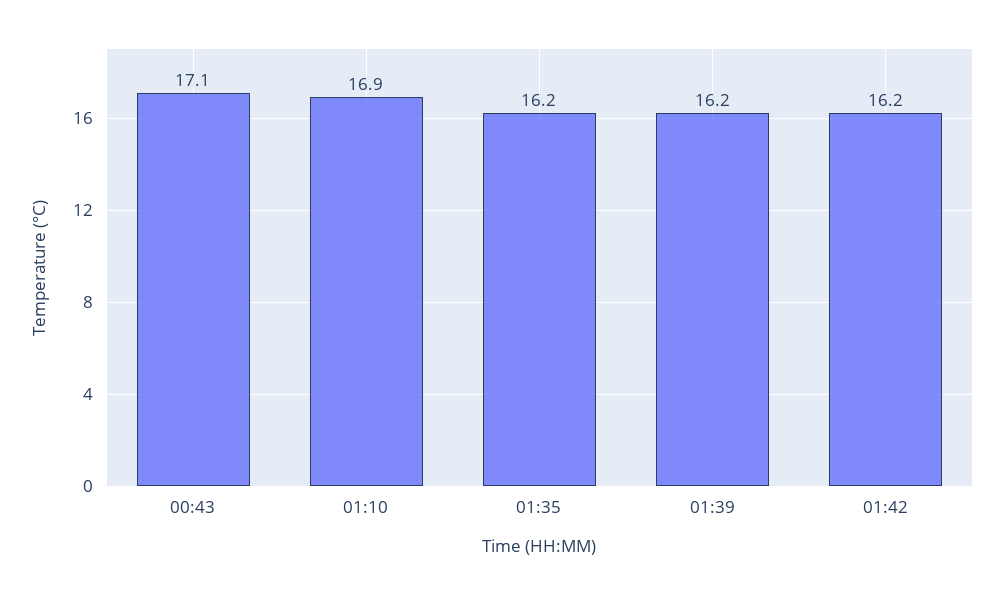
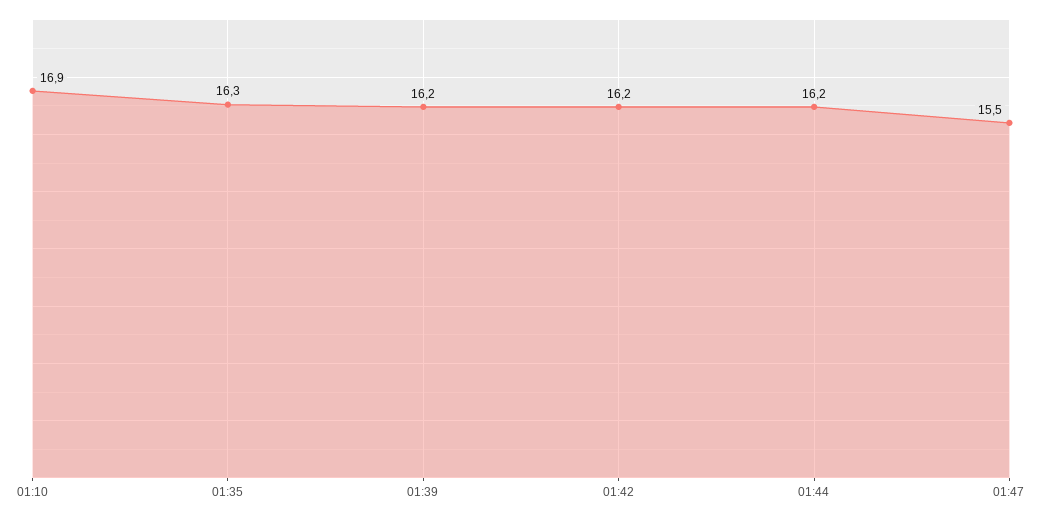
00:43: 17.1 -> none
01:35: 16.2 -> 16.3
01:44: none -> 16.2
01:47: none -> 15.5

